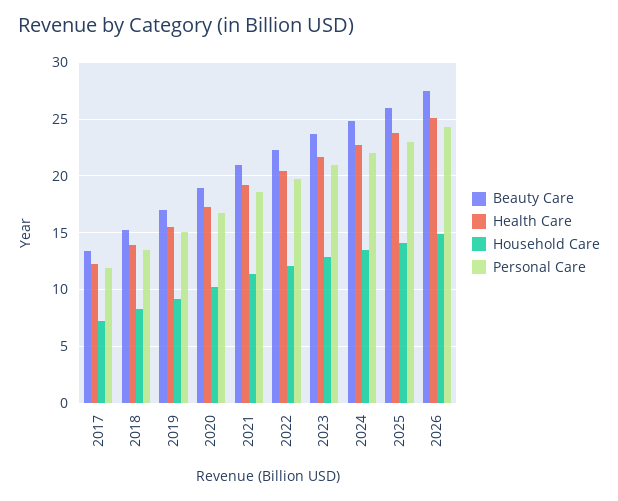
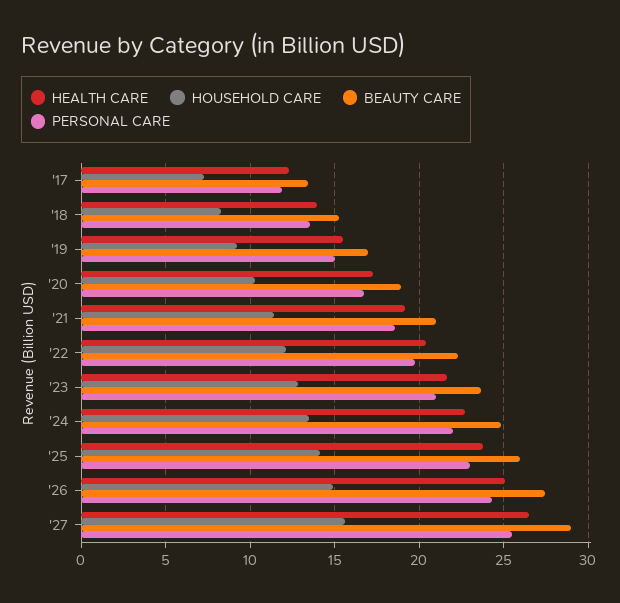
Health Care, '27: none -> 26.5
Household Care, '27: none -> 15.5
Beauty Care, '27: none -> 29
Personal Care, '27: none -> 25.5

